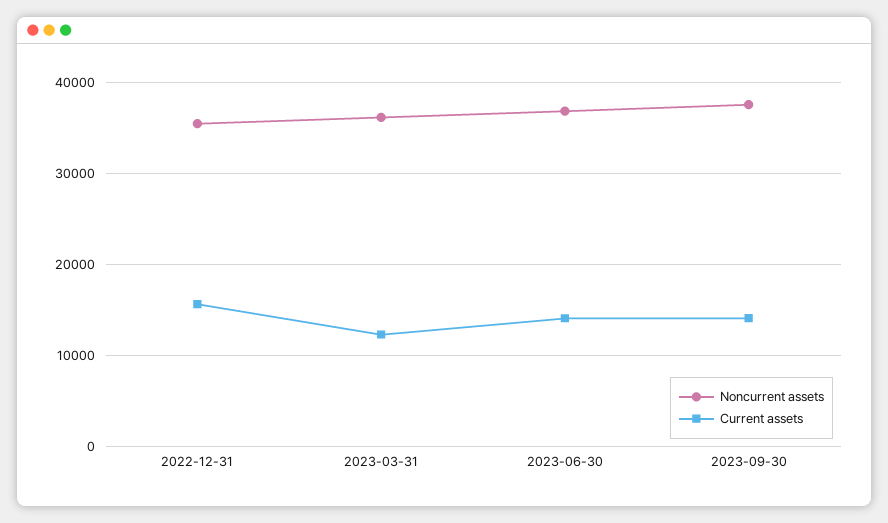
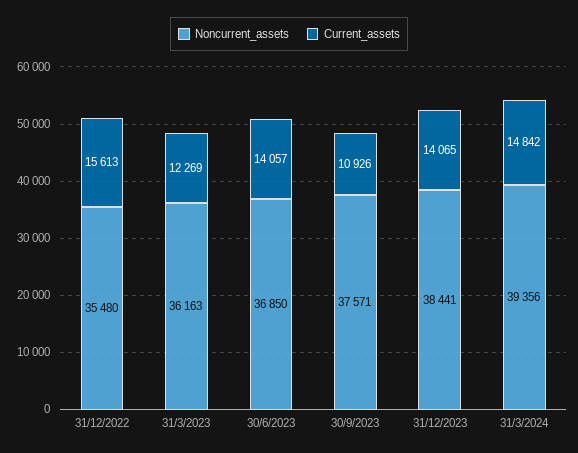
Current assets, 2023-09-30: 14000 -> 10926
Noncurrent assets, 31/12/2023: none -> 38441
Current assets, 31/12/2023: none -> 14065
Noncurrent assets, 31/3/2024: none -> 39356
Current assets, 31/3/2024: none -> 14842

